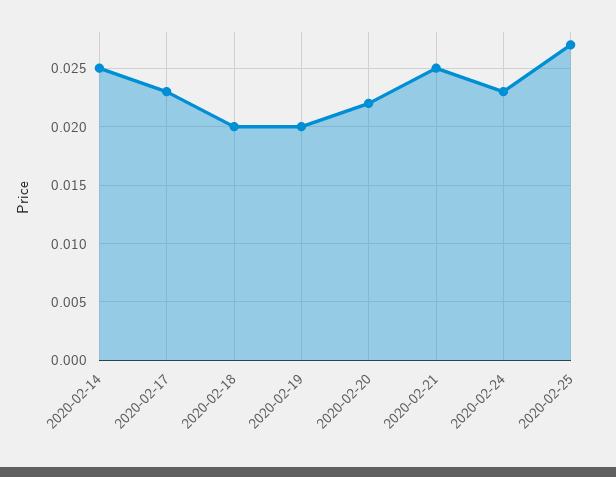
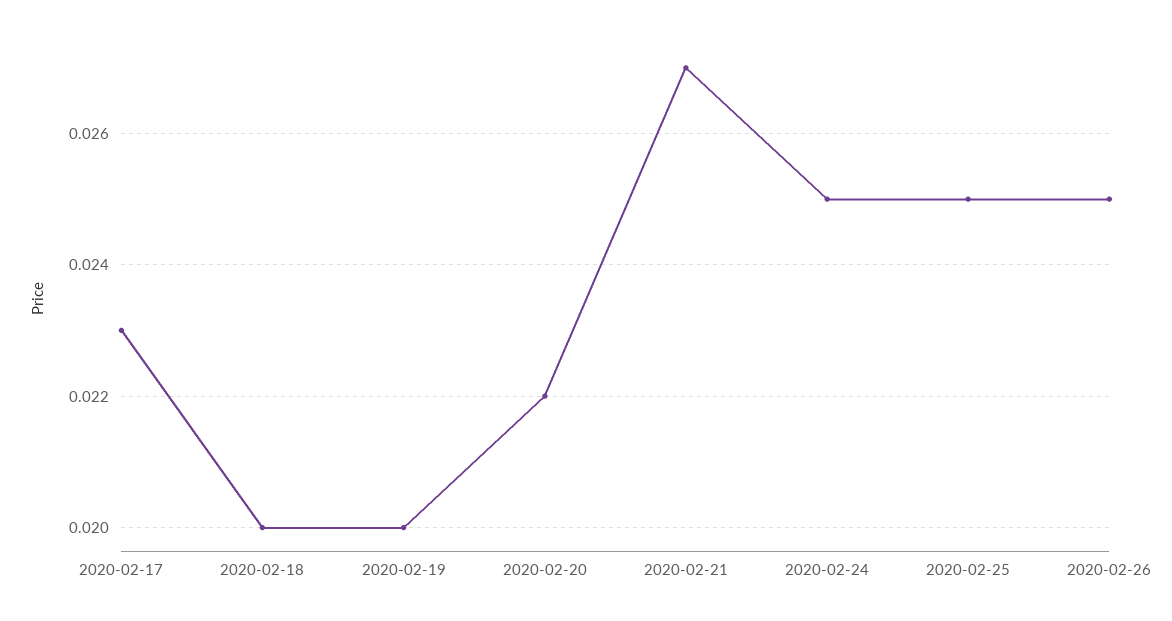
2020-02-14: 0.025 -> none
2020-02-21: 0.025 -> 0.027
2020-02-24: 0.023 -> 0.025
2020-02-25: 0.027 -> 0.025
2020-02-26: none -> 0.025

